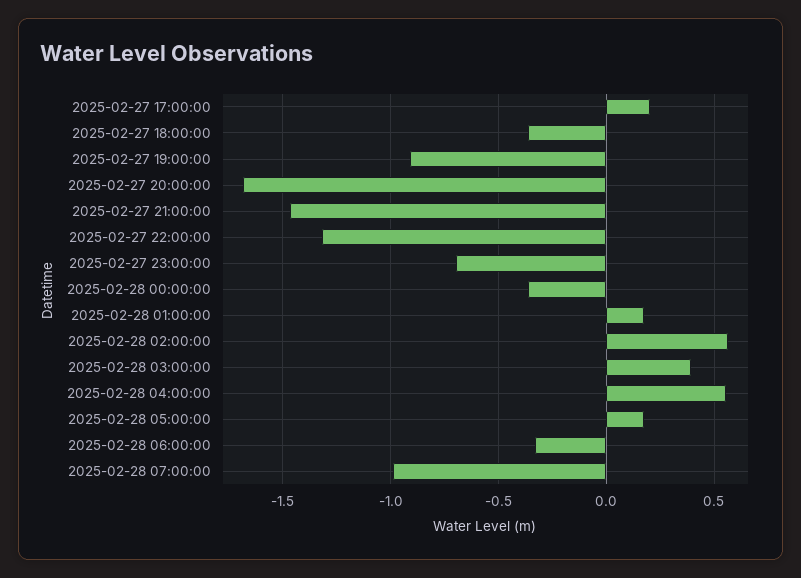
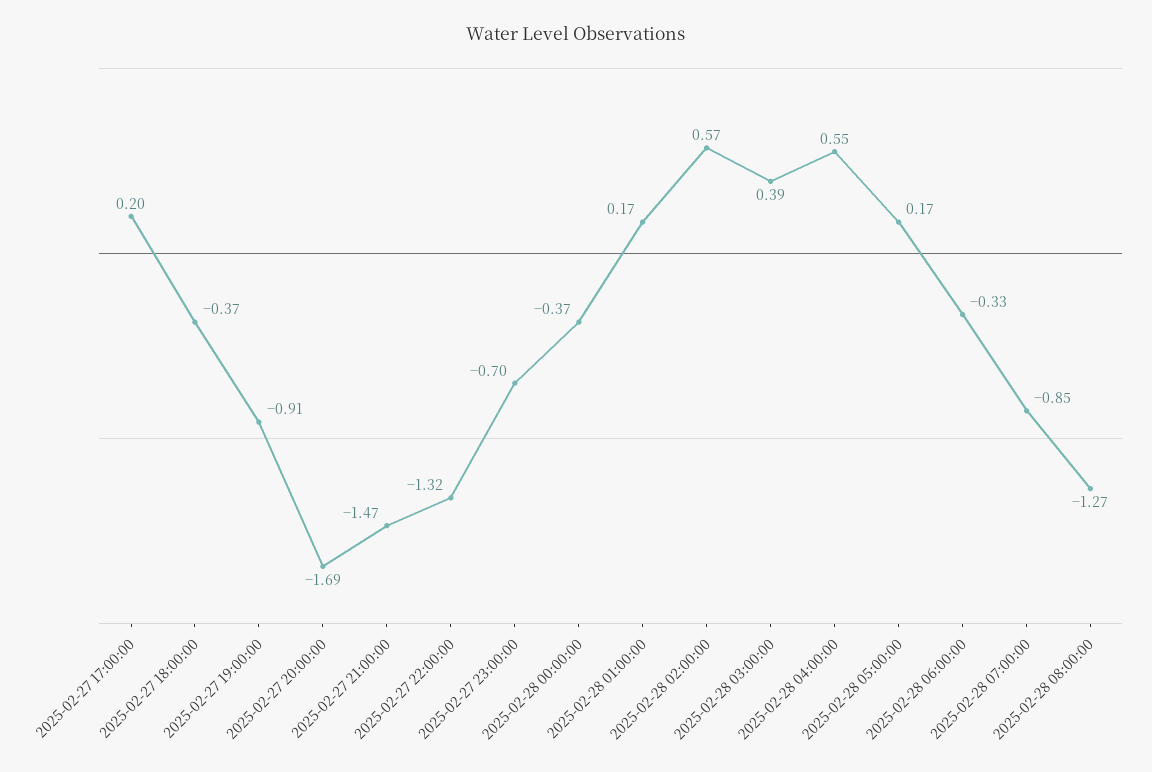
2025-02-28 07:00:00: -1 -> -0.85
2025-02-28 08:00:00: none -> -1.27

